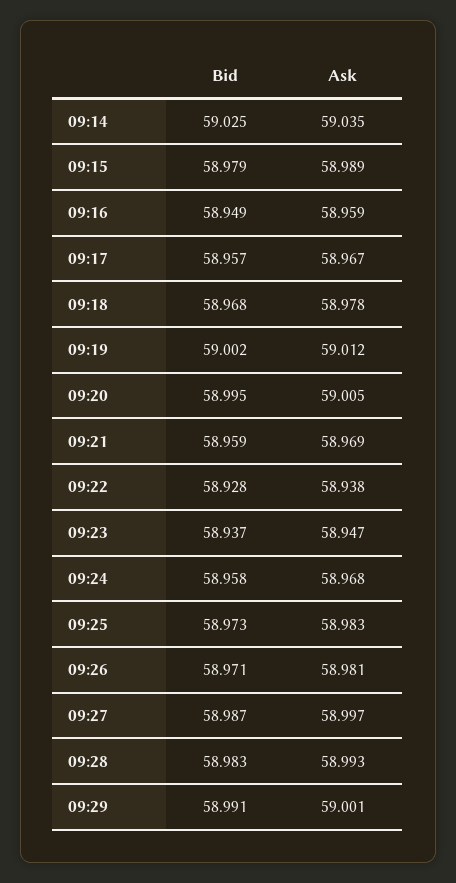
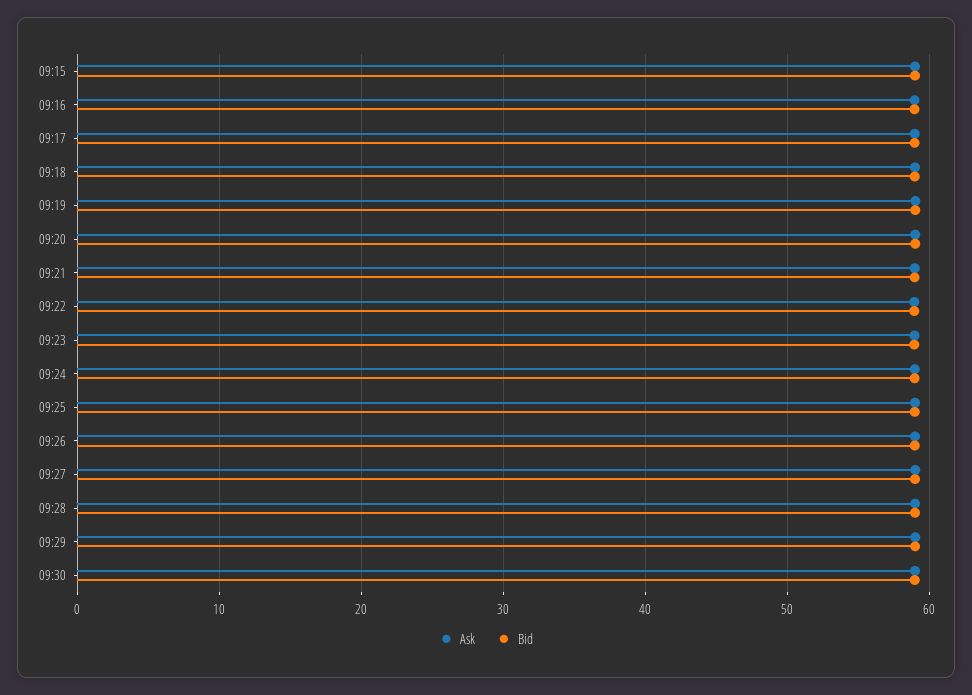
Bid, 09:14: 59.025 -> none
Ask, 09:14: 59.035 -> none
Ask, 09:30: none -> 59
Bid, 09:30: none -> 59

